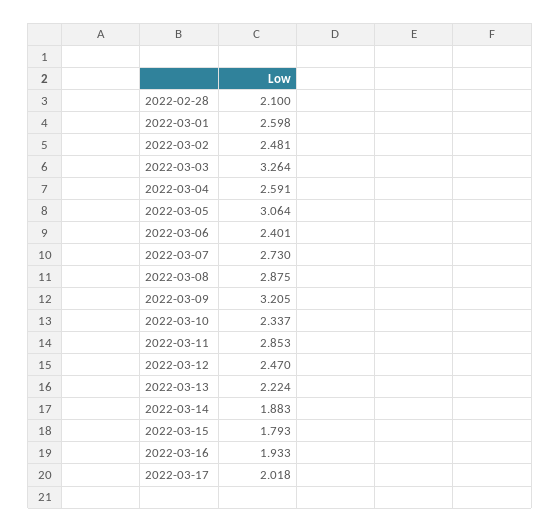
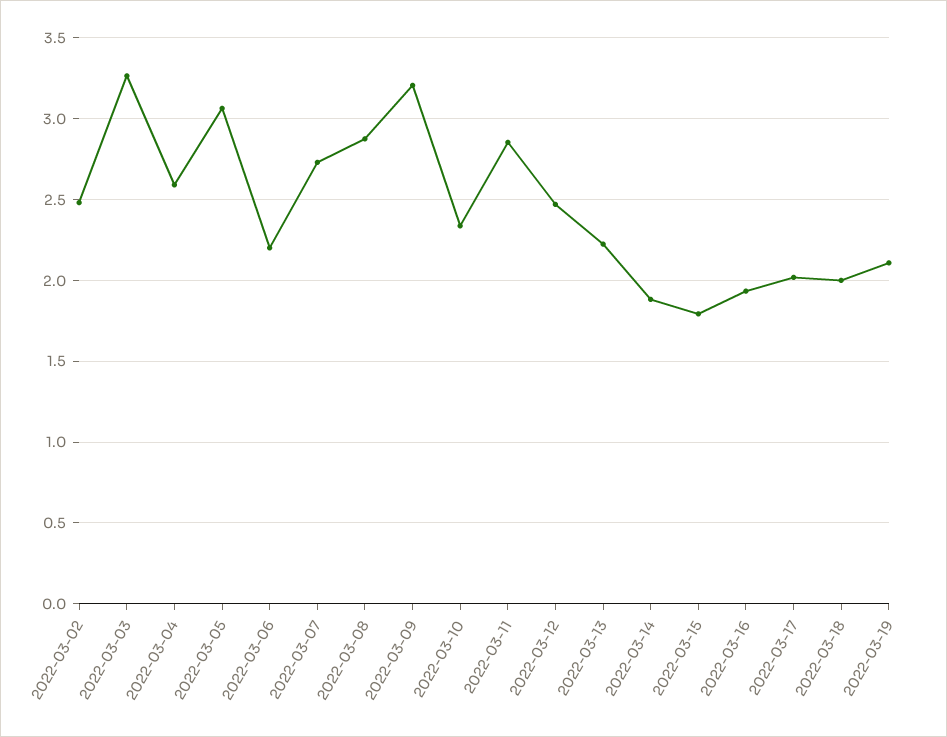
2022-02-28: 2.1 -> none
2022-03-01: 2.598 -> none
2022-03-06: 2.401 -> 2.2
2022-03-18: none -> 2
2022-03-19: none -> 2.1

